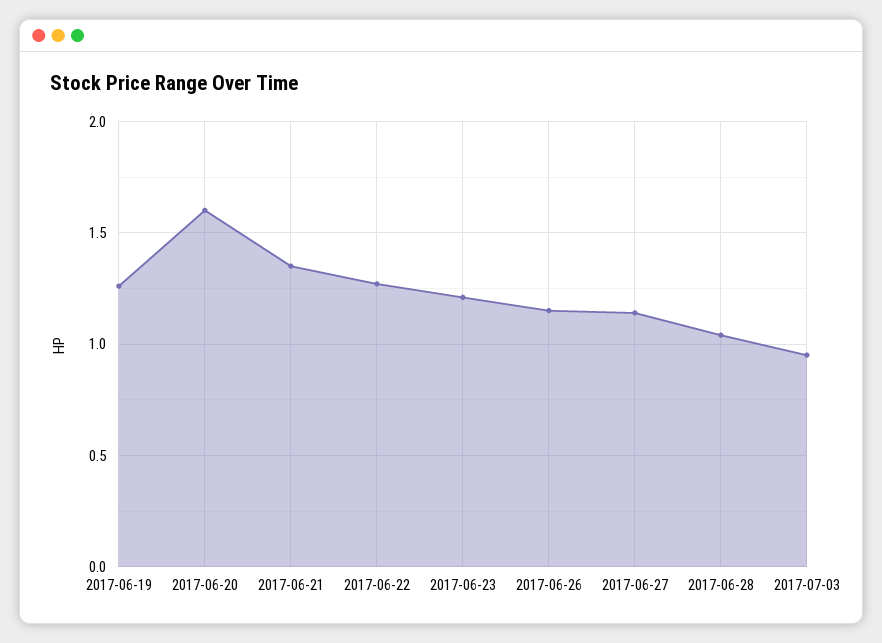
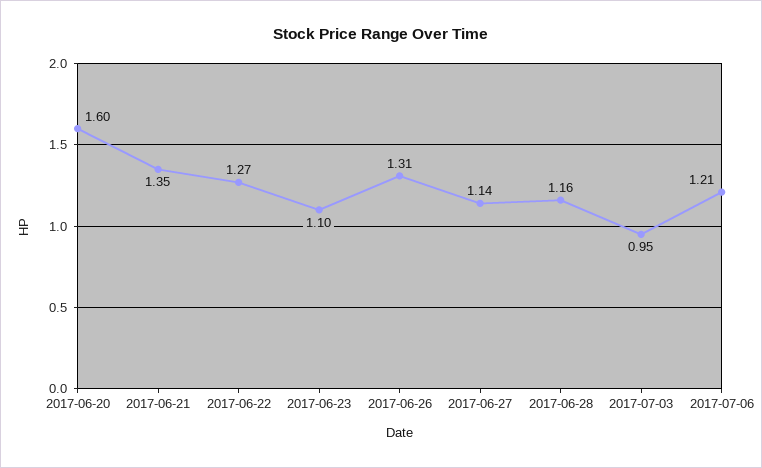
2017-06-19: 1.25 -> none
2017-06-23: 1.2 -> 1.1
2017-06-26: 1.15 -> 1.31
2017-06-28: 1.05 -> 1.16
2017-07-06: none -> 1.21

